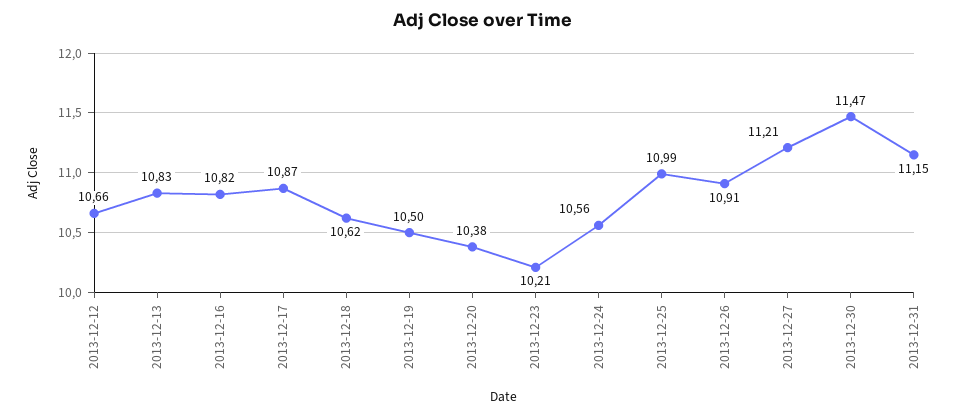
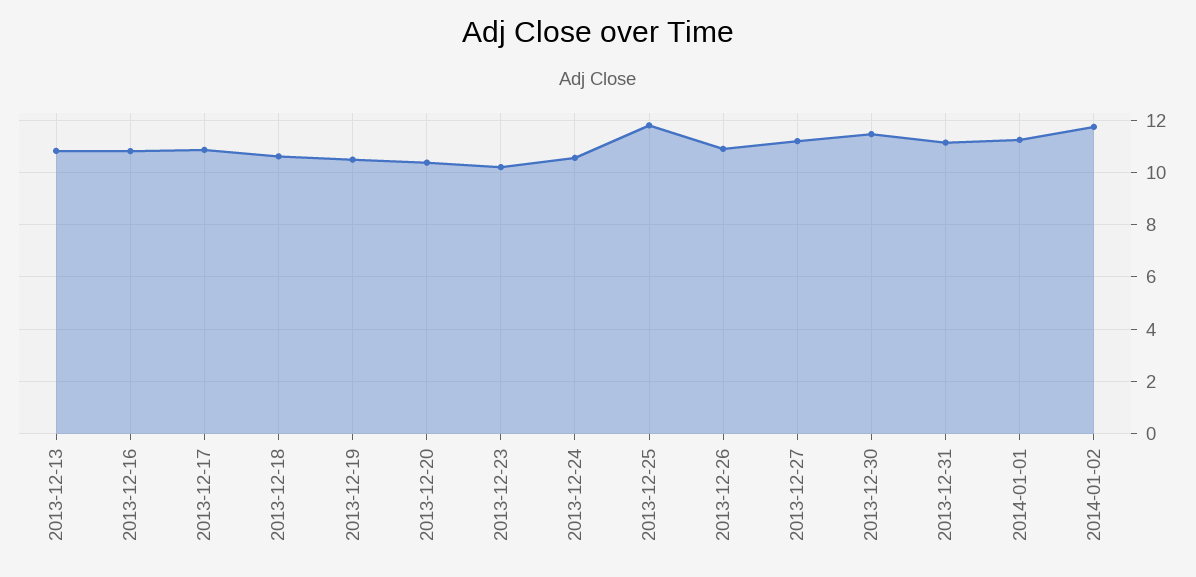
2013-12-12: 10.66 -> none
2013-12-25: 10.99 -> 11.75
2014-01-01: none -> 11.25
2014-01-02: none -> 11.75

